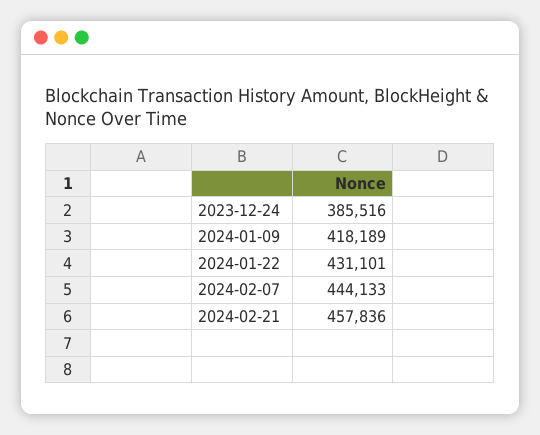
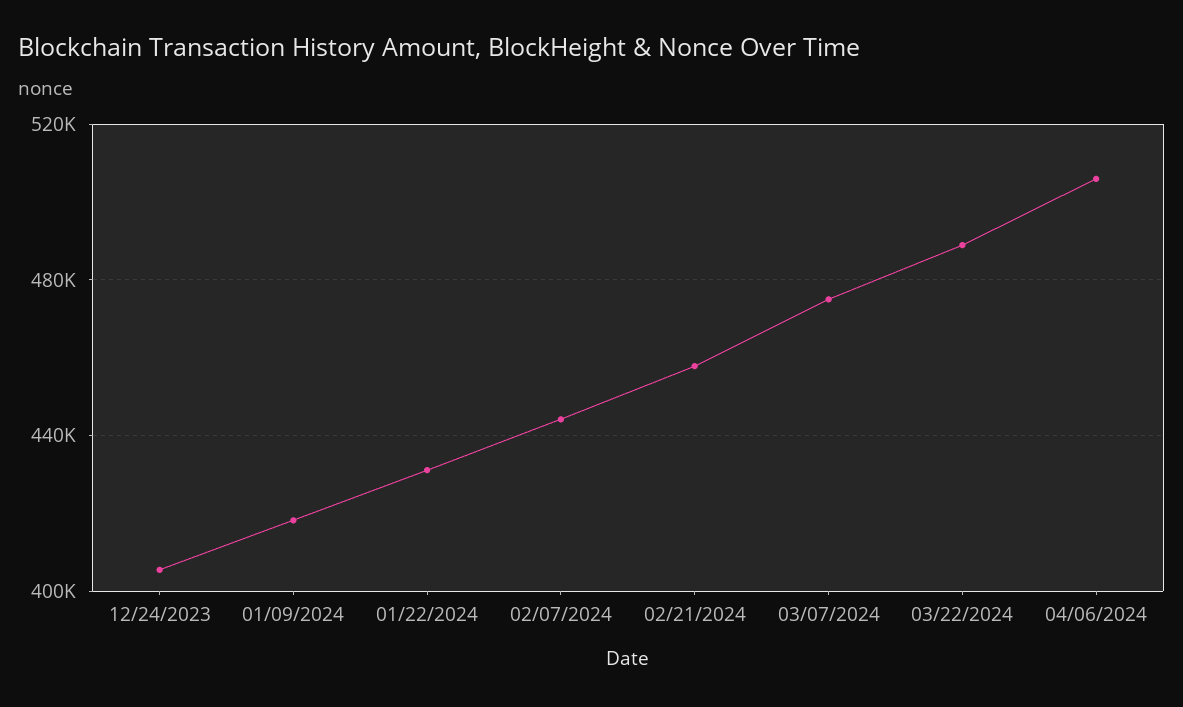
2023-12-24: 385516 -> 405000
03/07/2024: none -> 475000
03/22/2024: none -> 490000
04/06/2024: none -> 505000

